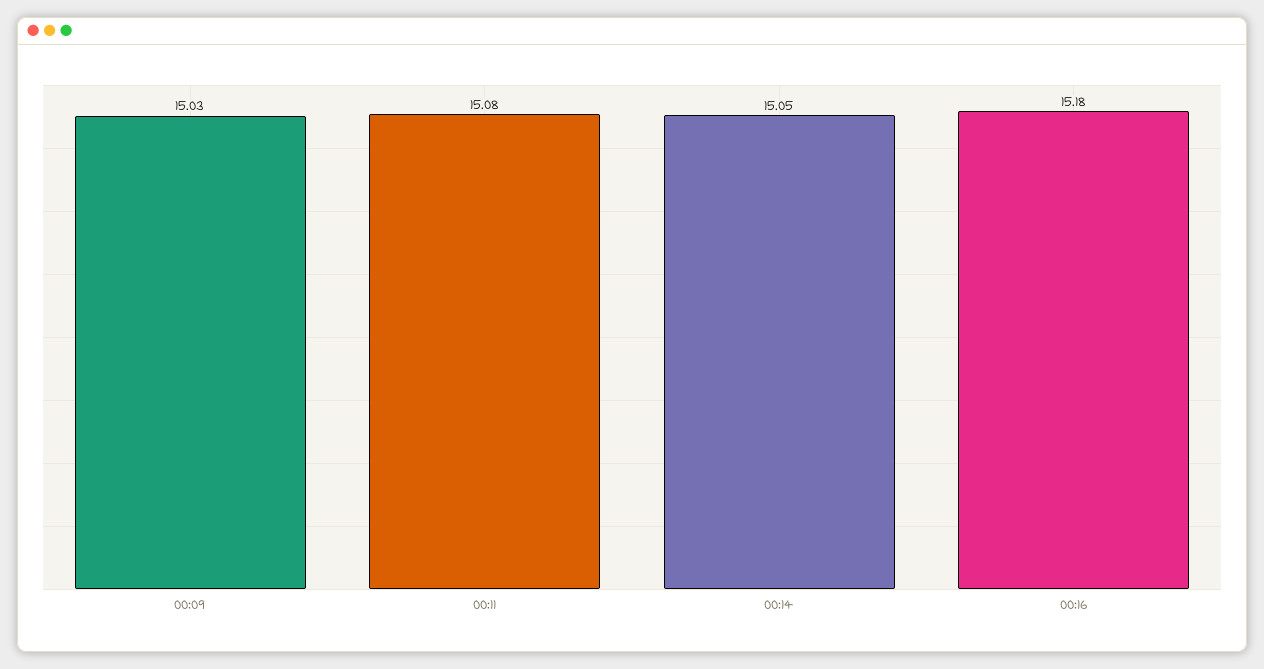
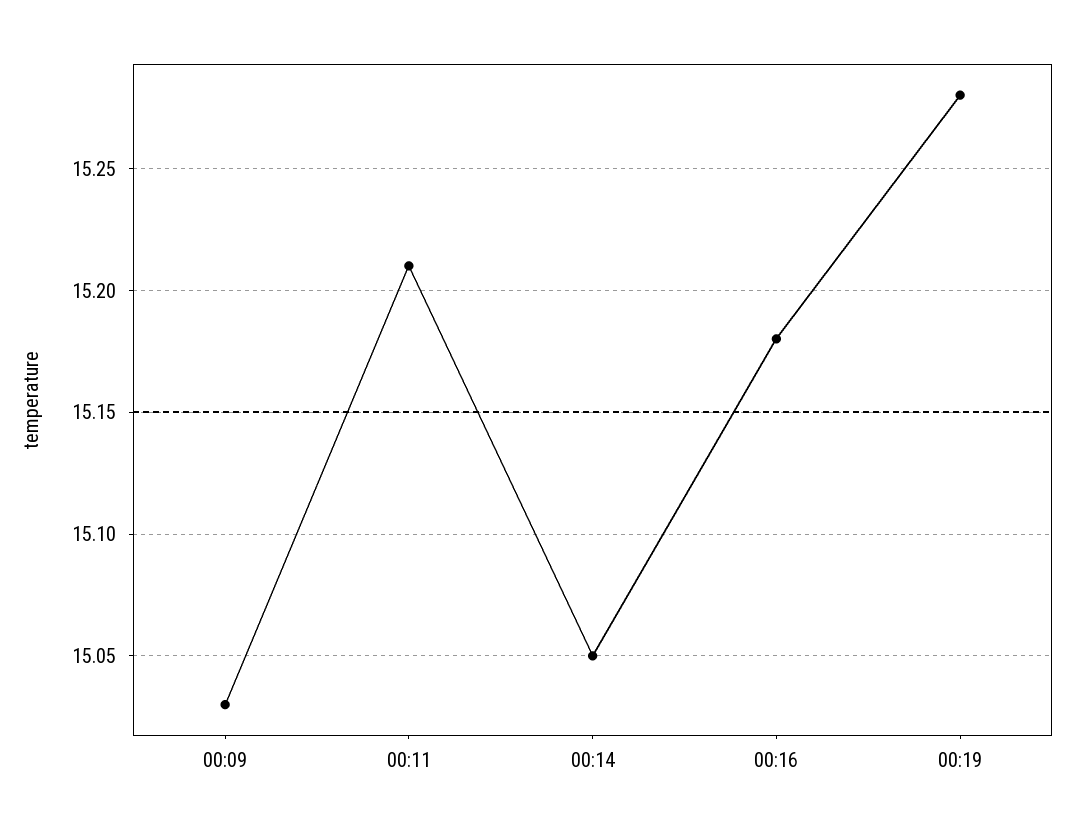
00:11: 15.08 -> 15.21
00:19: none -> 15.28

